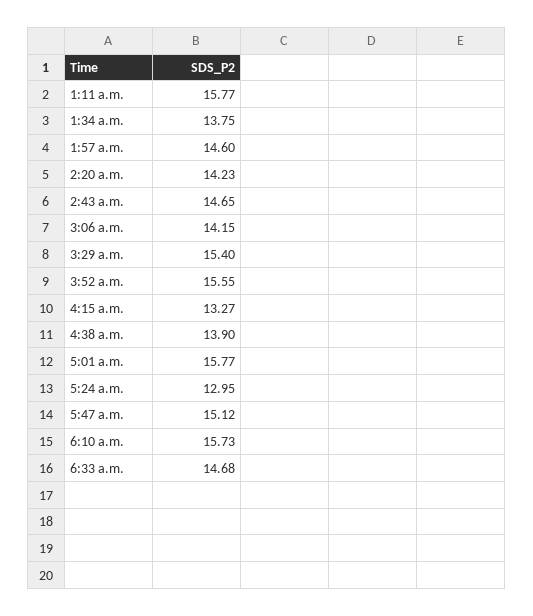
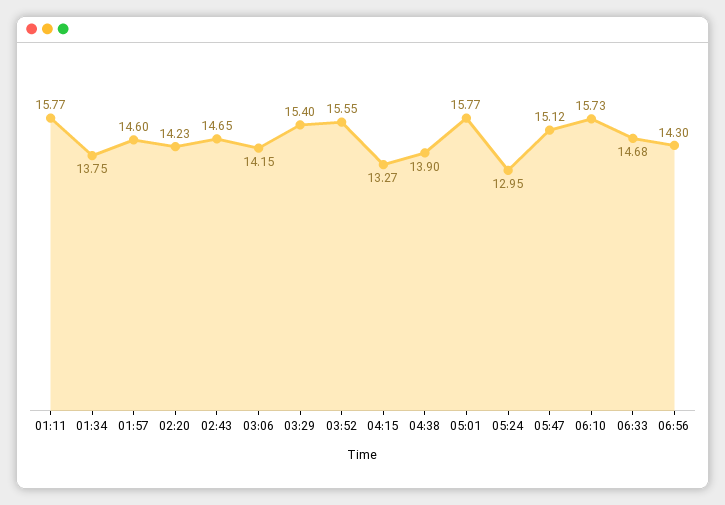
06:56: none -> 14.3

